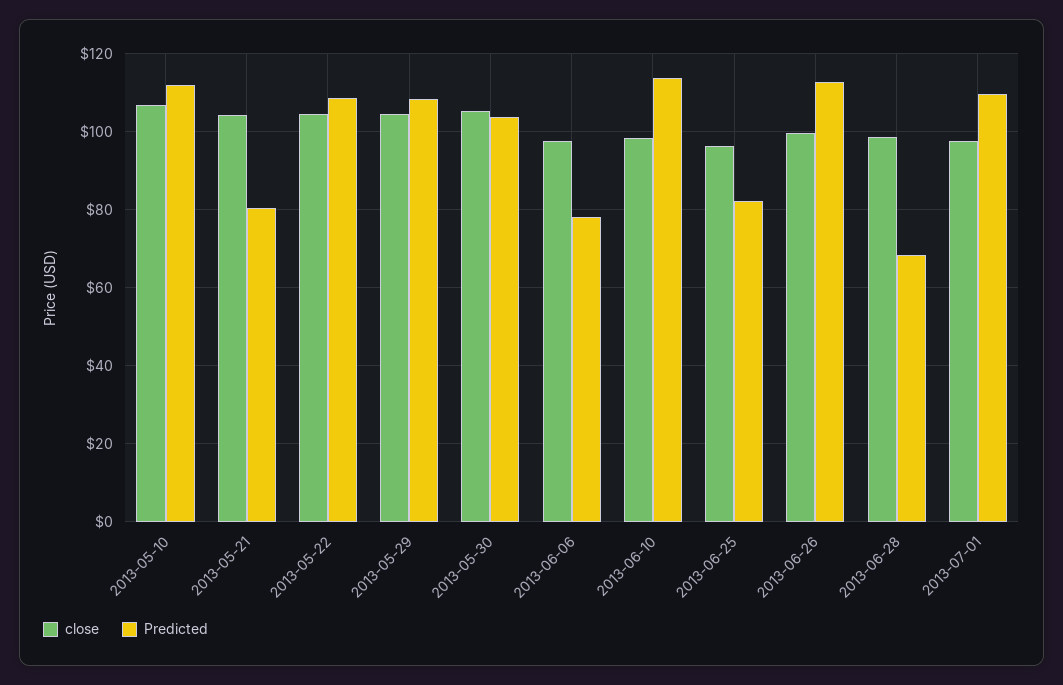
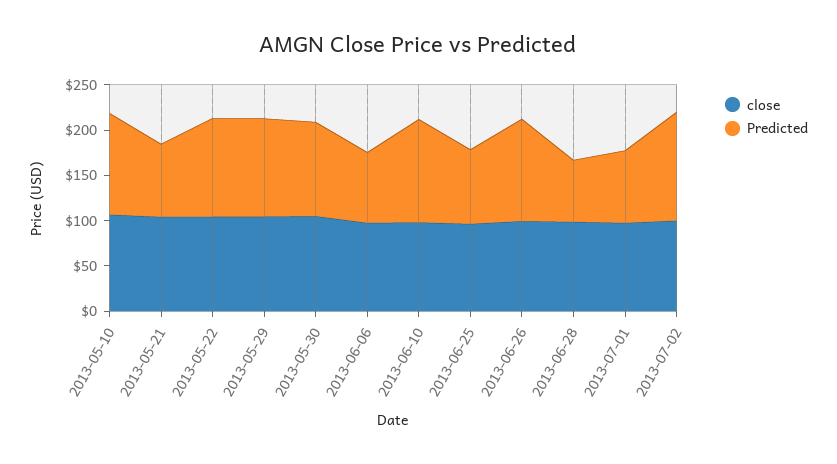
Predicted, 2013-07-01: 110 -> 80
close, 2013-07-02: none -> 100
Predicted, 2013-07-02: none -> 120

